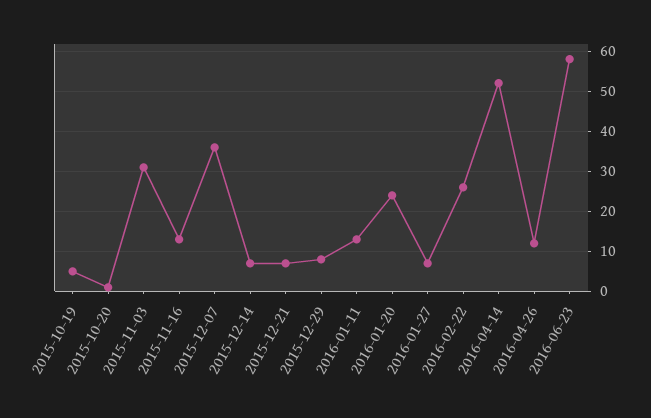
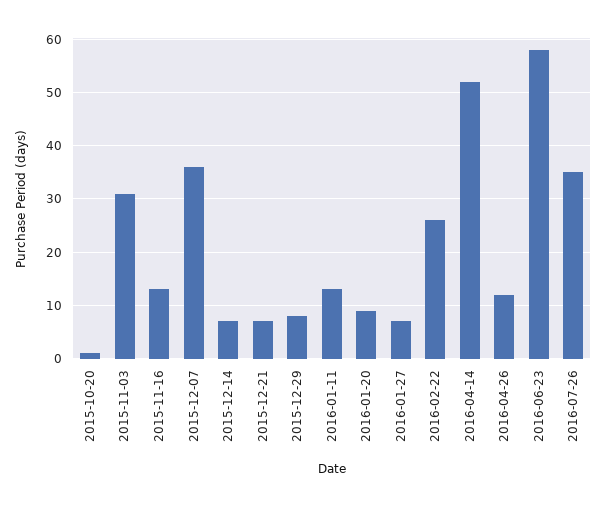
2015-10-19: 5 -> none
2016-01-20: 25 -> 10
2016-07-26: none -> 35

